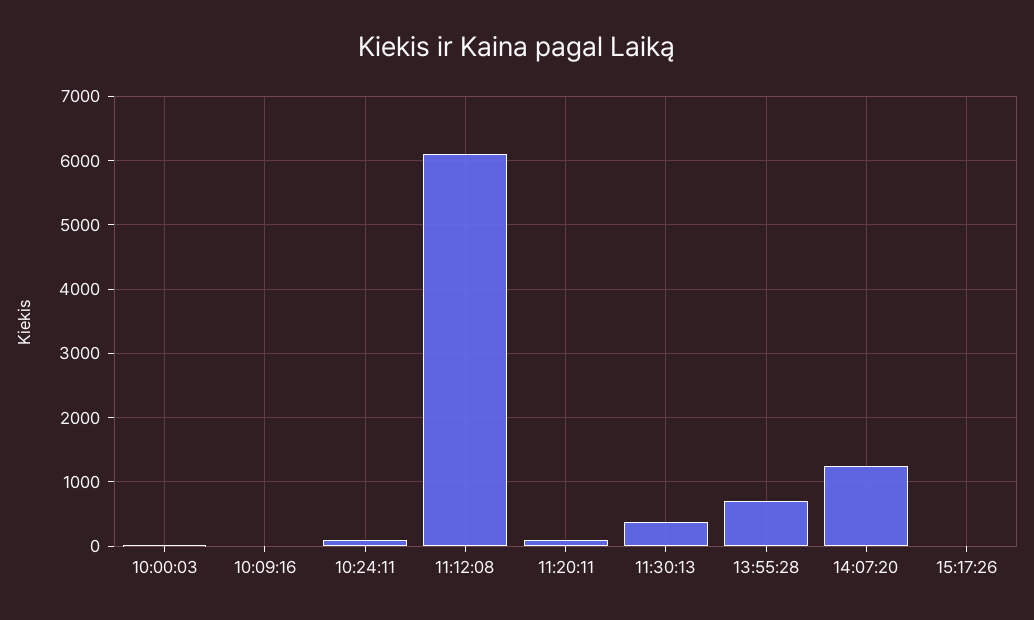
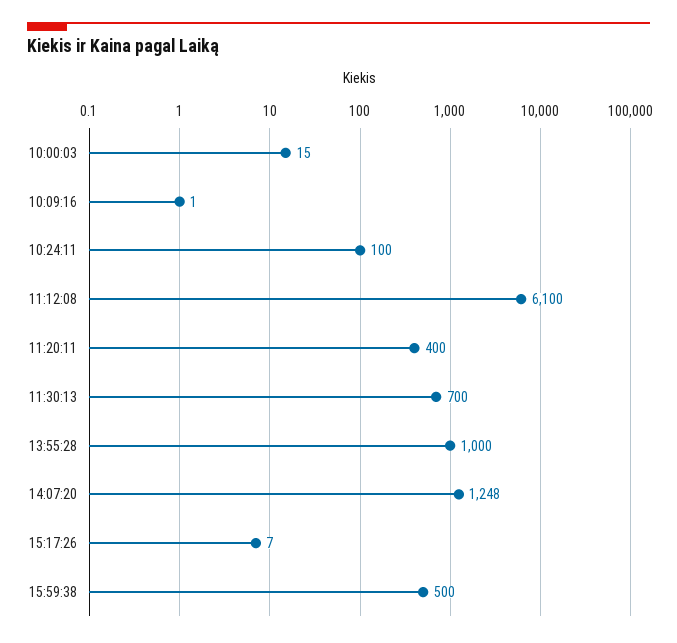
11:20:11: 100 -> 400
11:30:13: 400 -> 700
13:55:28: 700 -> 1000
15:59:38: none -> 500

